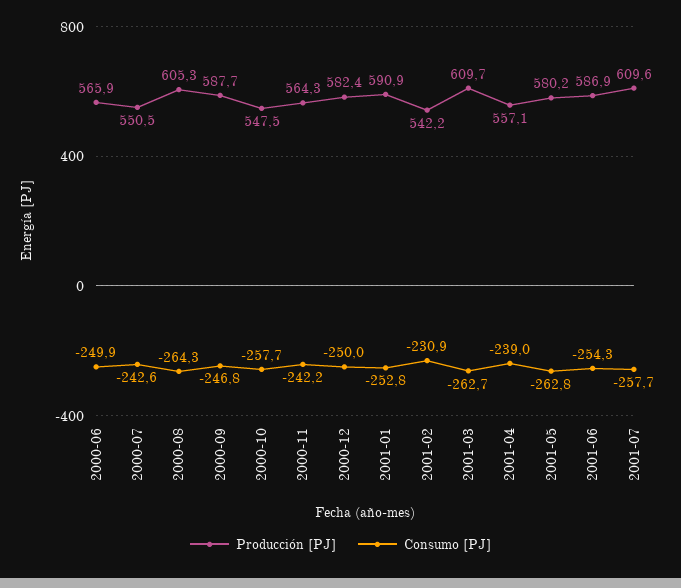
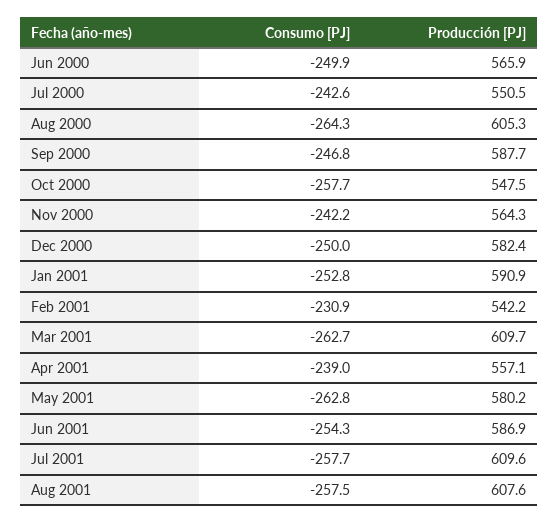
Consumo [PJ], Aug 2001: none -> -257.5
Producción [PJ], Aug 2001: none -> 607.6

